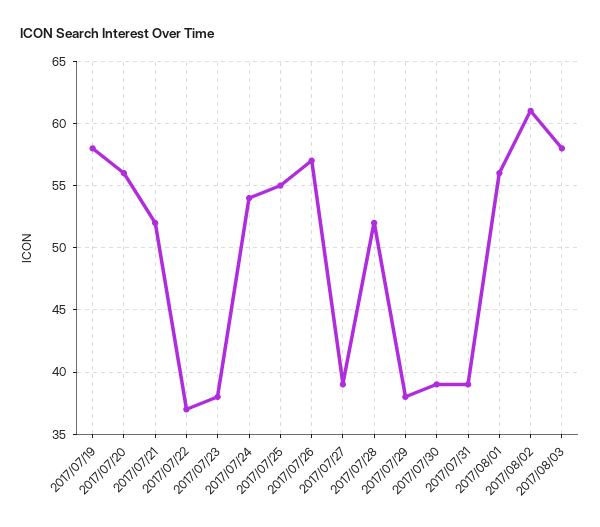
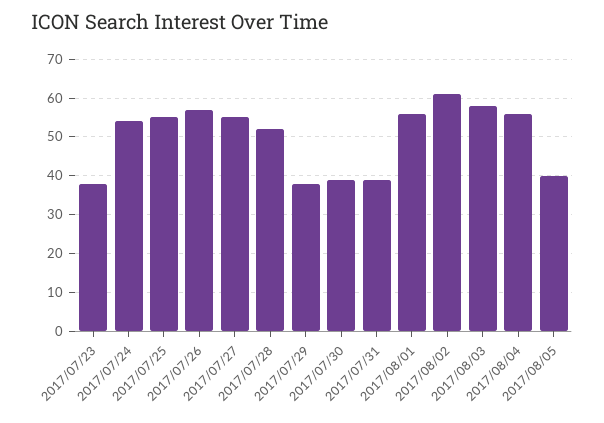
2017/07/19: 58 -> none
2017/07/20: 56 -> none
2017/07/21: 52 -> none
2017/07/22: 37 -> none
2017/07/27: 39 -> 55
2017/08/04: none -> 55
2017/08/05: none -> 40

